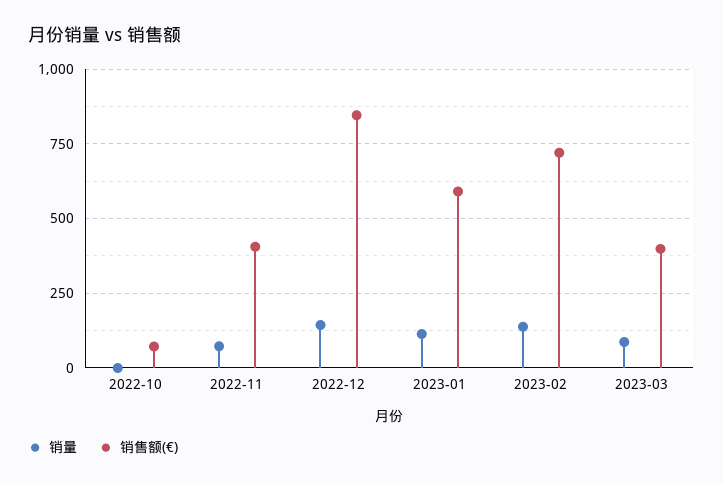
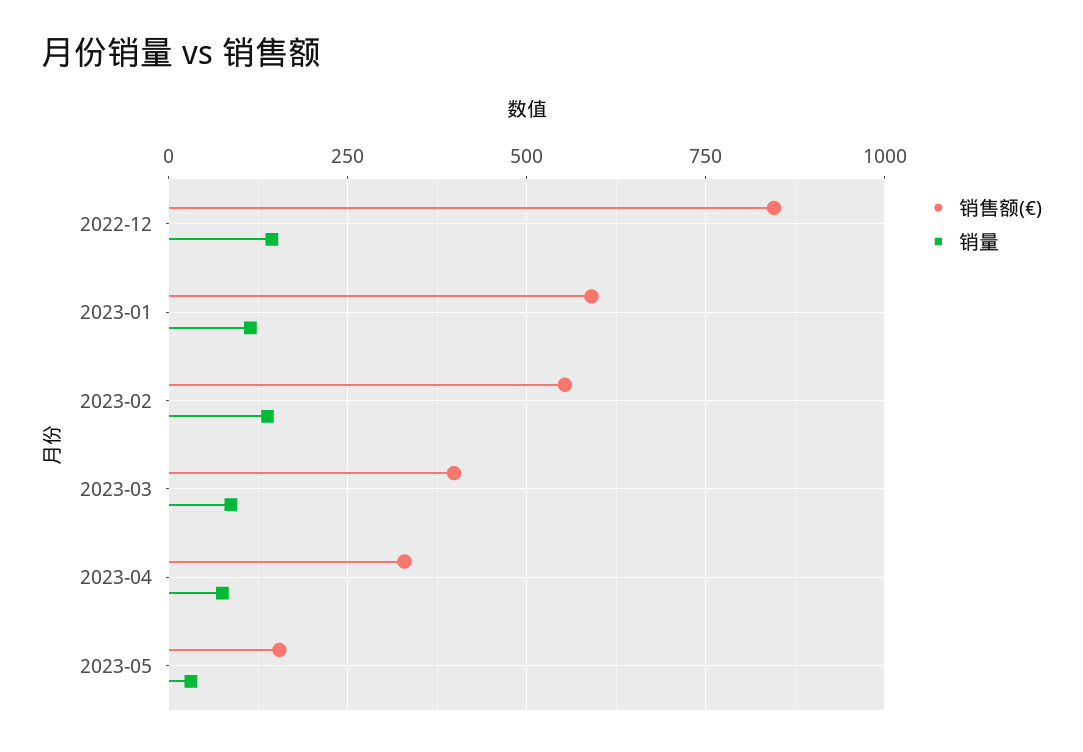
销量, 2022-10: 0 -> none
销售额(€), 2022-10: 75 -> none
销量, 2022-11: 75 -> none
销售额(€), 2022-11: 400 -> none
销售额(€), 2023-02: 725 -> 550
销售额(€), 2023-04: none -> 325
销量, 2023-04: none -> 75
销售额(€), 2023-05: none -> 150
销量, 2023-05: none -> 25

